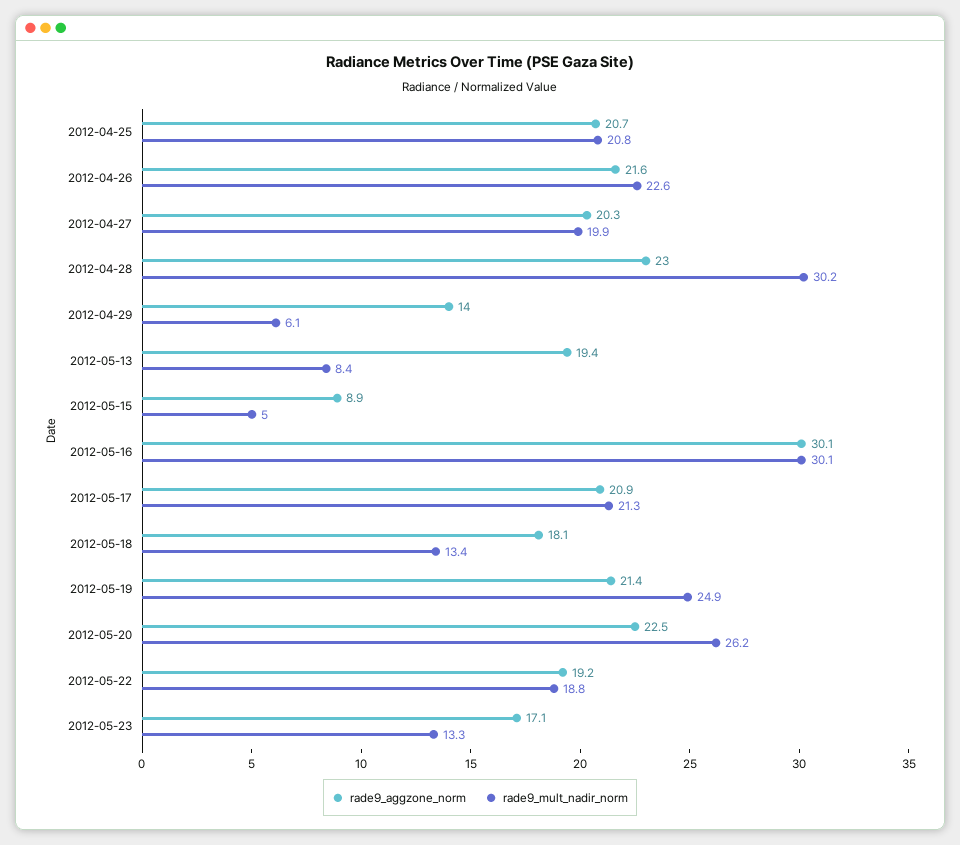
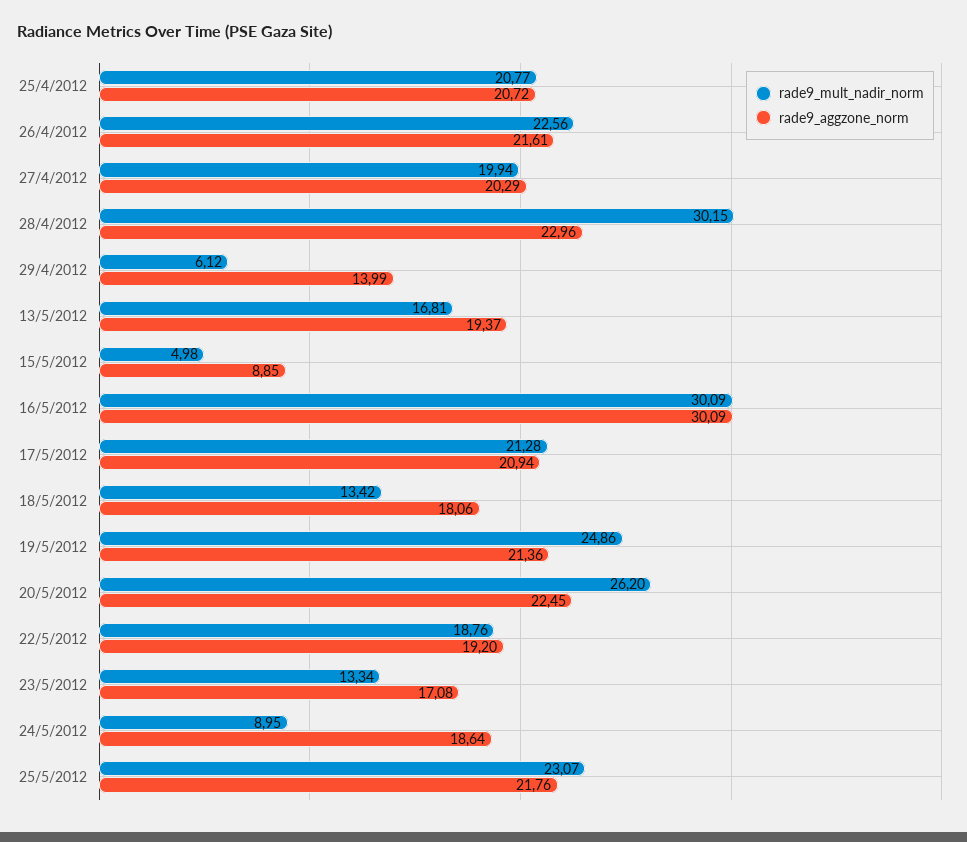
rade9_mult_nadir_norm, 2012-05-13: 8.4 -> 16.81
rade9_mult_nadir_norm, 24/5/2012: none -> 8.95
rade9_aggzone_norm, 24/5/2012: none -> 18.64
rade9_mult_nadir_norm, 25/5/2012: none -> 23.07
rade9_aggzone_norm, 25/5/2012: none -> 21.76

